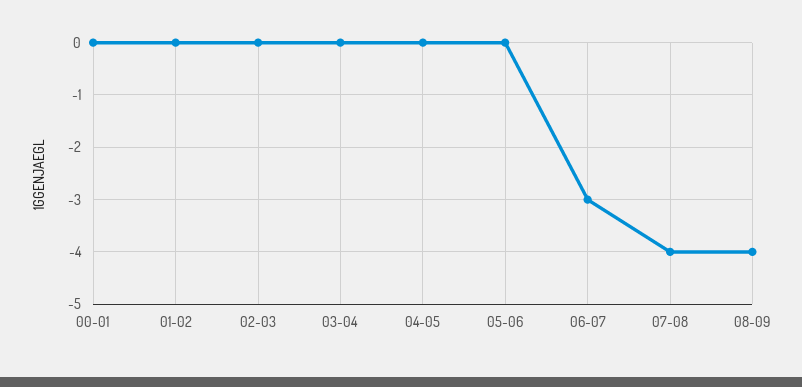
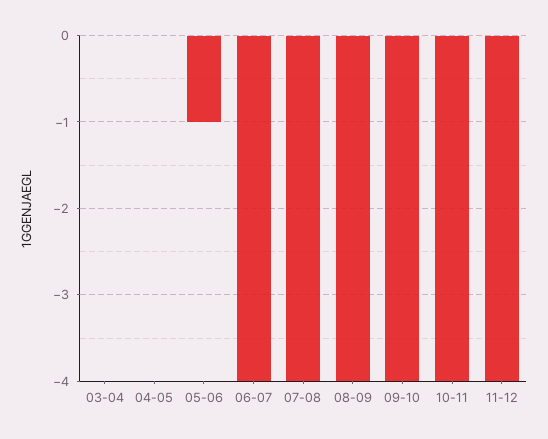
00-01: 0 -> none
01-02: 0 -> none
02-03: 0 -> none
05-06: 0 -> -1
06-07: -3 -> -4
09-10: none -> -4
10-11: none -> -4
11-12: none -> -4

